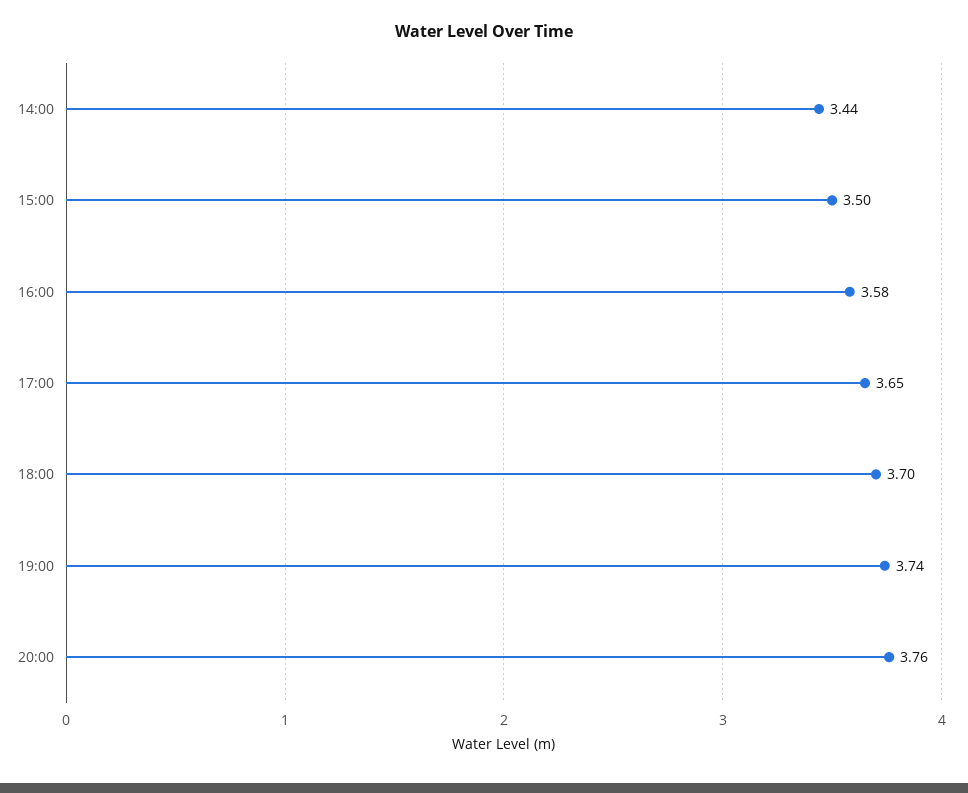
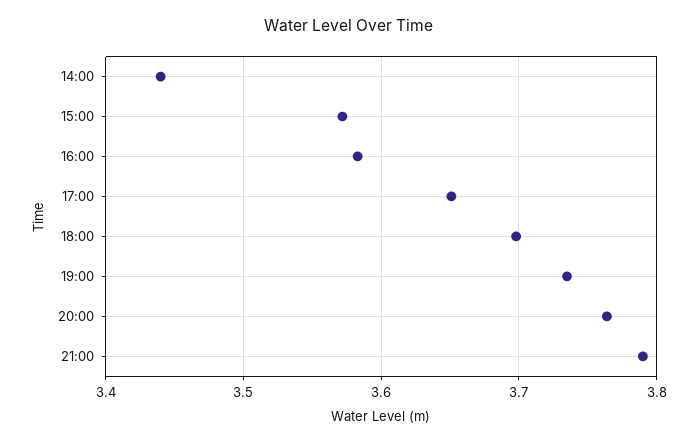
15:00: 3.5 -> 3.57
21:00: none -> 3.79

